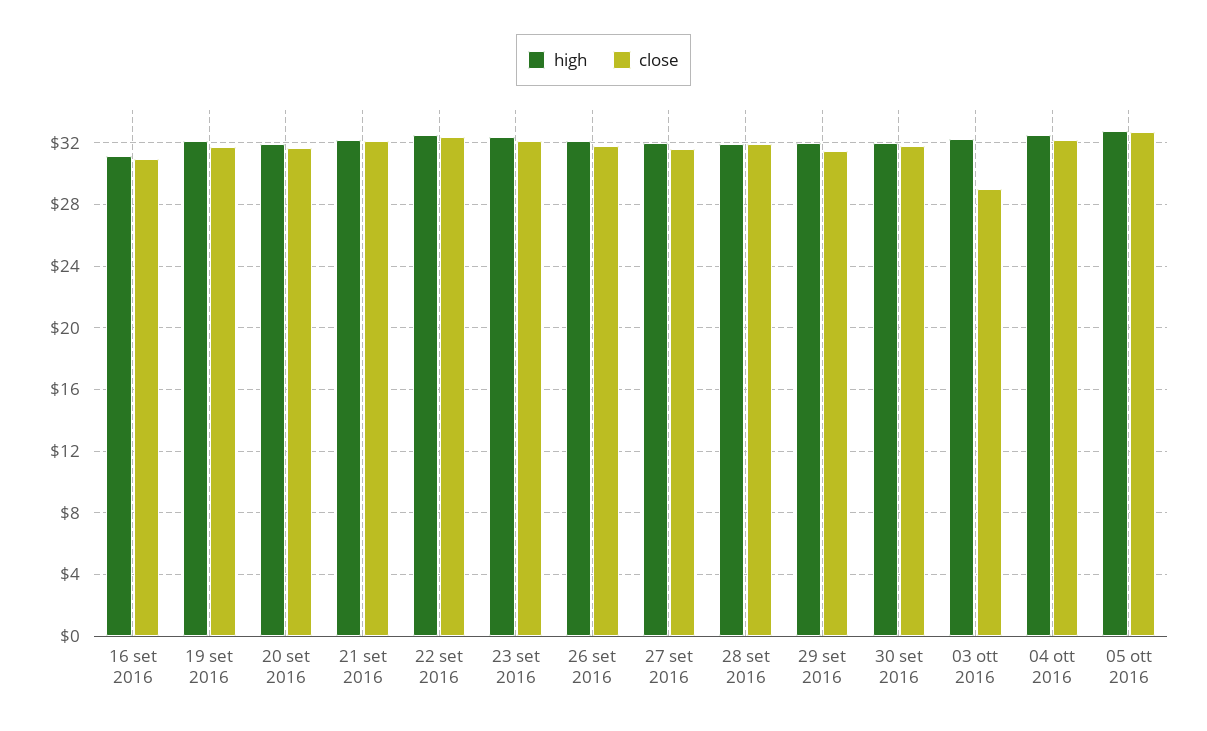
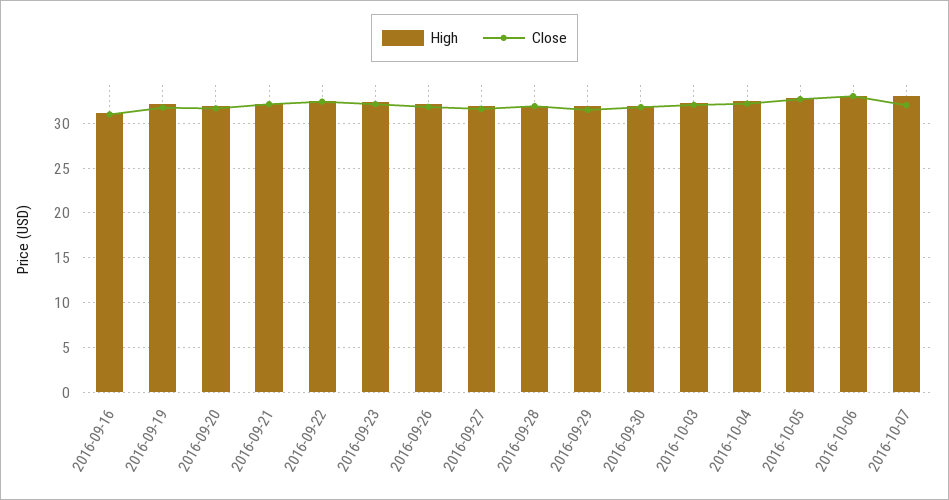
close, 03 ott 2016: 29 -> 32
high, 2016-10-06: none -> 33
close, 2016-10-06: none -> 33
high, 2016-10-07: none -> 33
close, 2016-10-07: none -> 32

